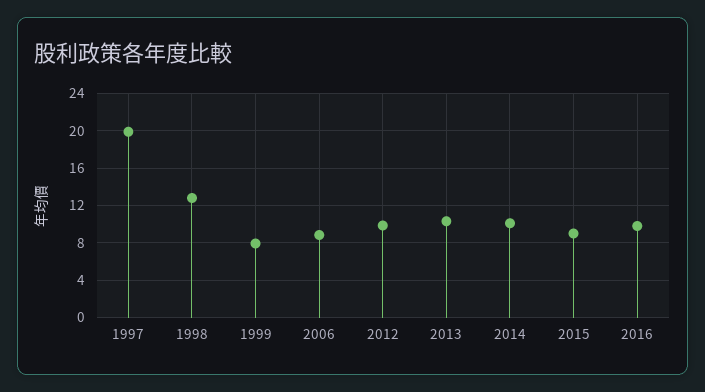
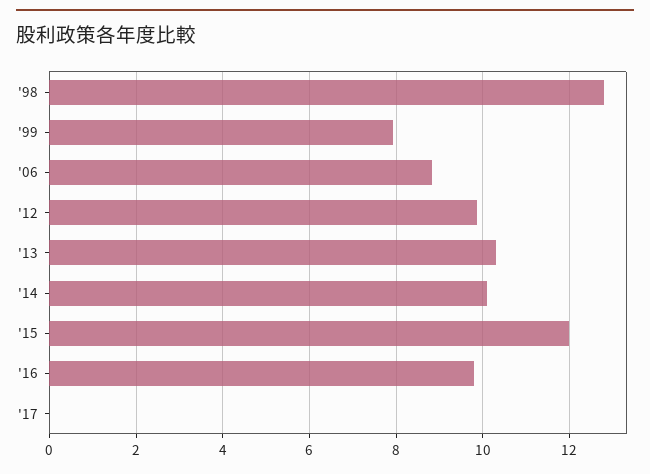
1997: 20 -> none
2015: 9 -> 12
'17: none -> 0

